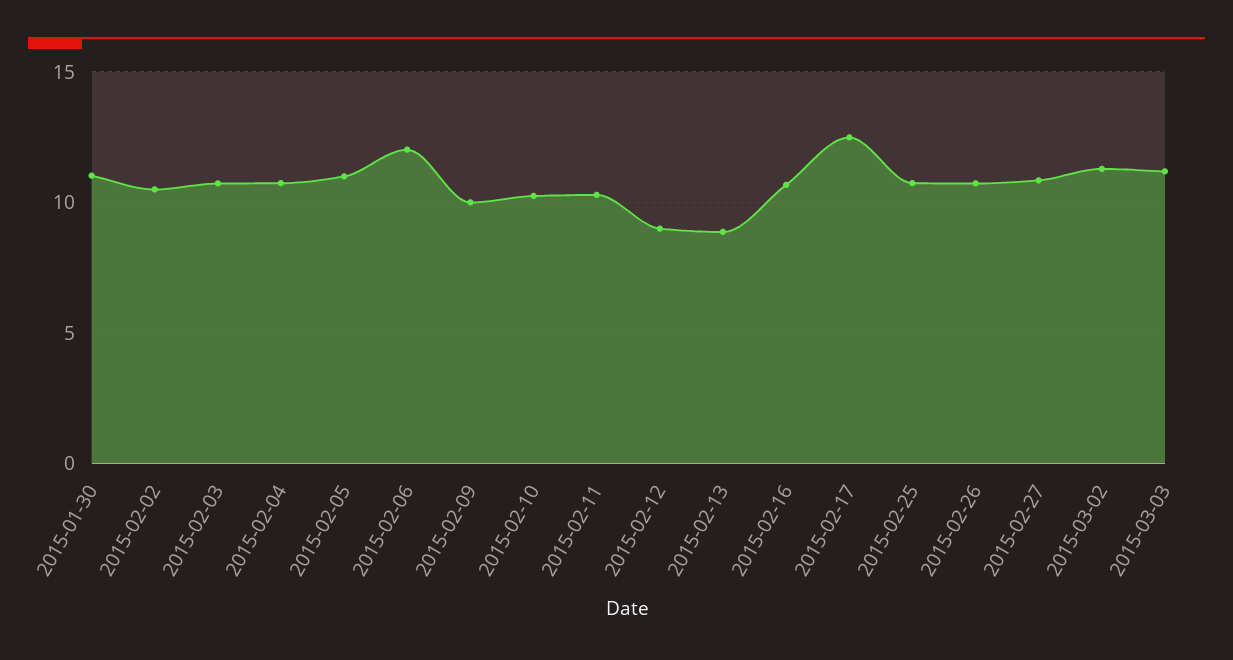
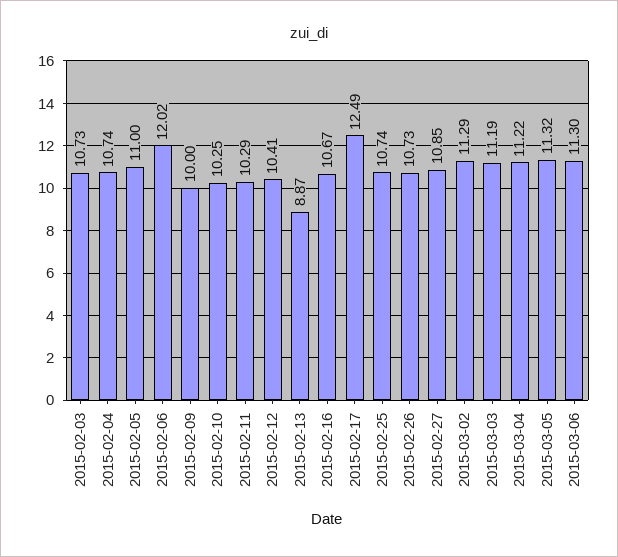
2015-01-30: 11 -> none
2015-02-02: 10.5 -> none
2015-02-12: 9 -> 10.41
2015-03-04: none -> 11.22
2015-03-05: none -> 11.32
2015-03-06: none -> 11.3

